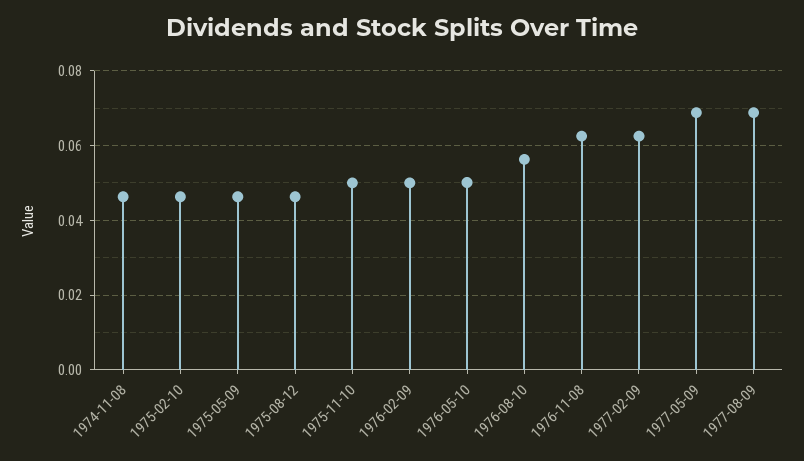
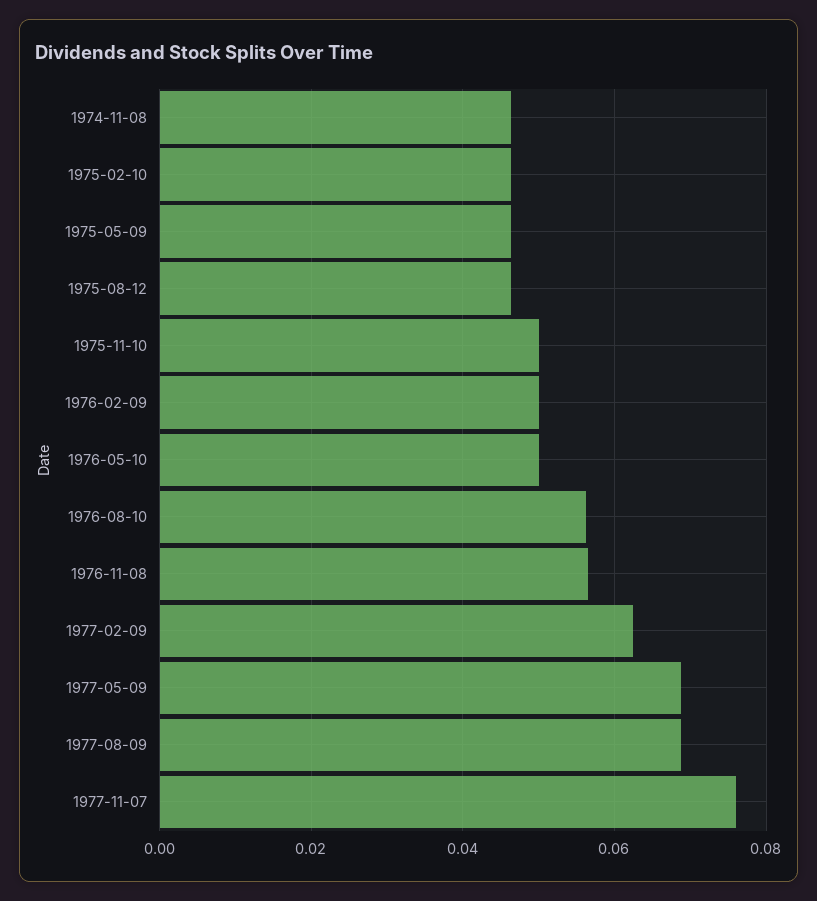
1976-11-08: 0.062 -> 0.056
1977-11-07: none -> 0.076

